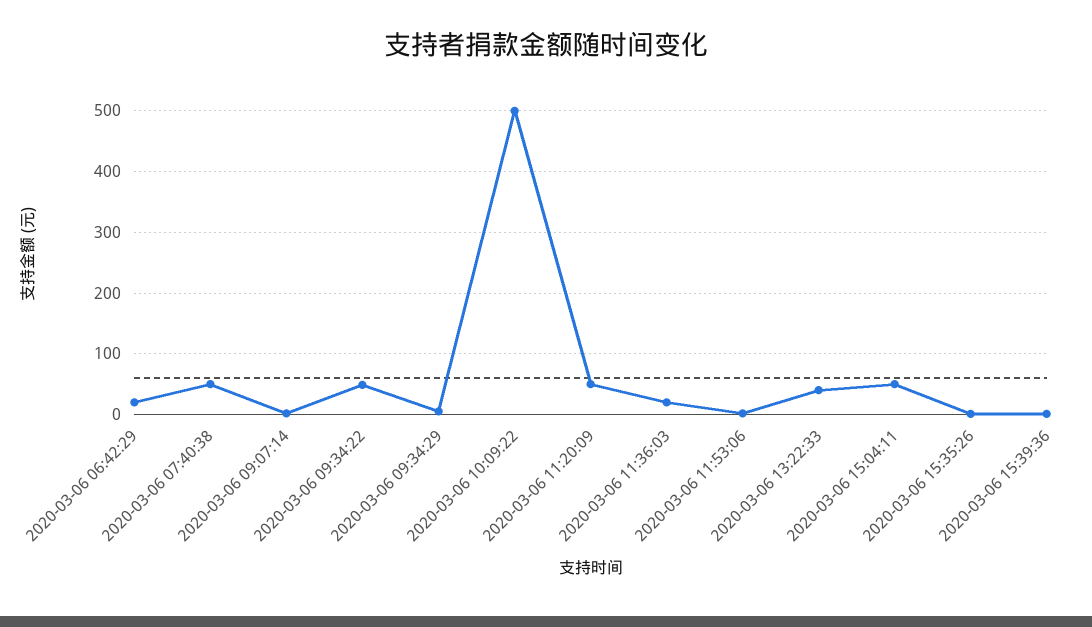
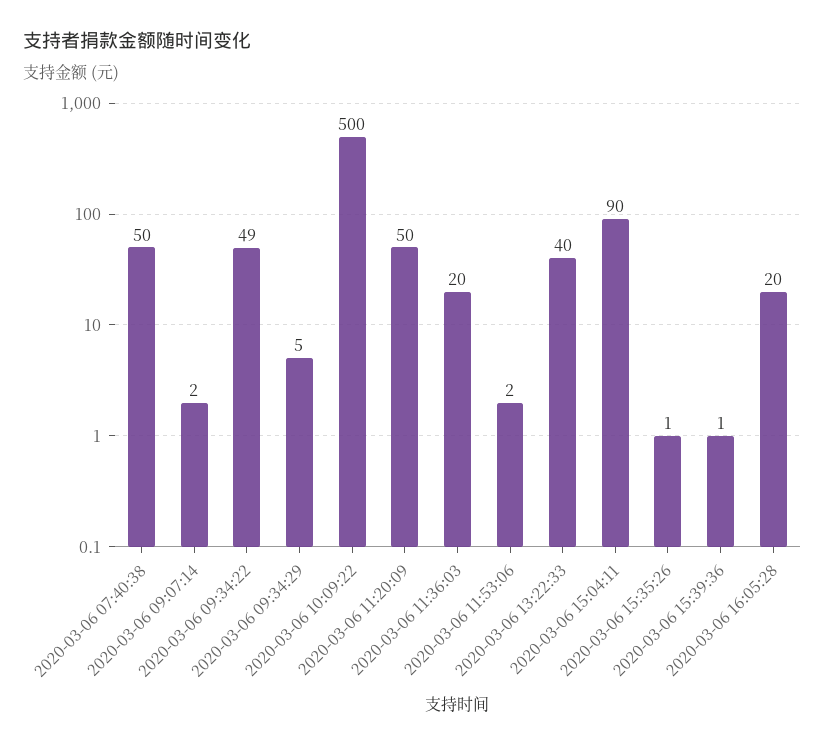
2020-03-06 06:42:29: 20 -> none
2020-03-06 15:04:11: 50 -> 90
2020-03-06 16:05:28: none -> 20

